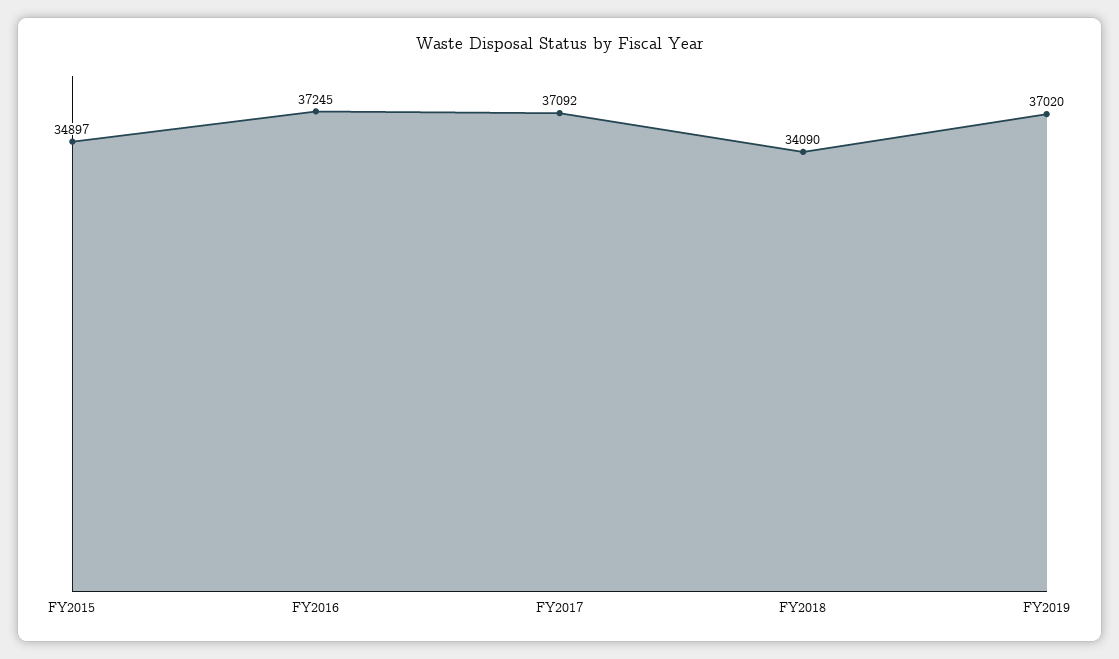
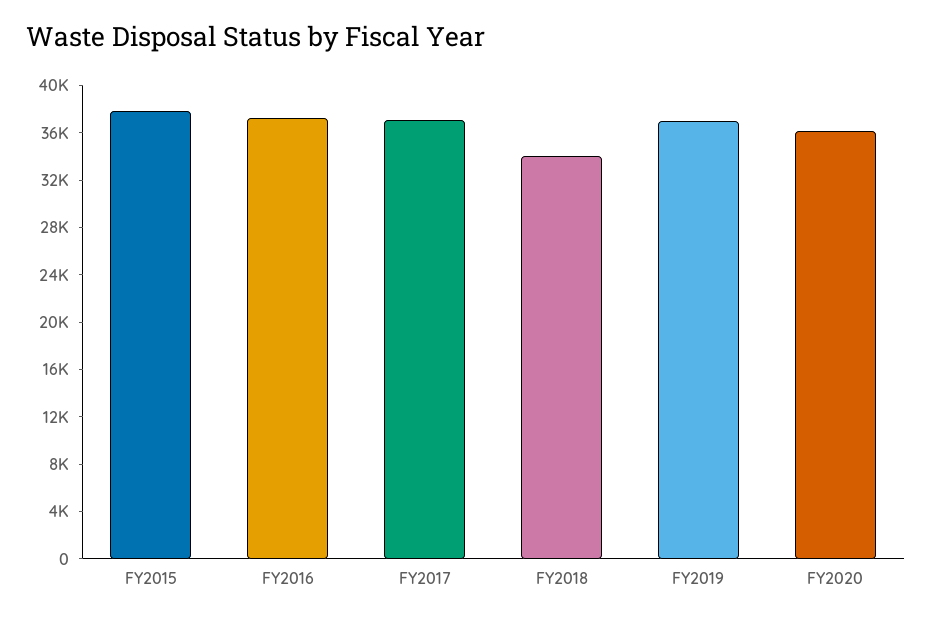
FY2015: 34897 -> 38000
FY2020: none -> 36000

